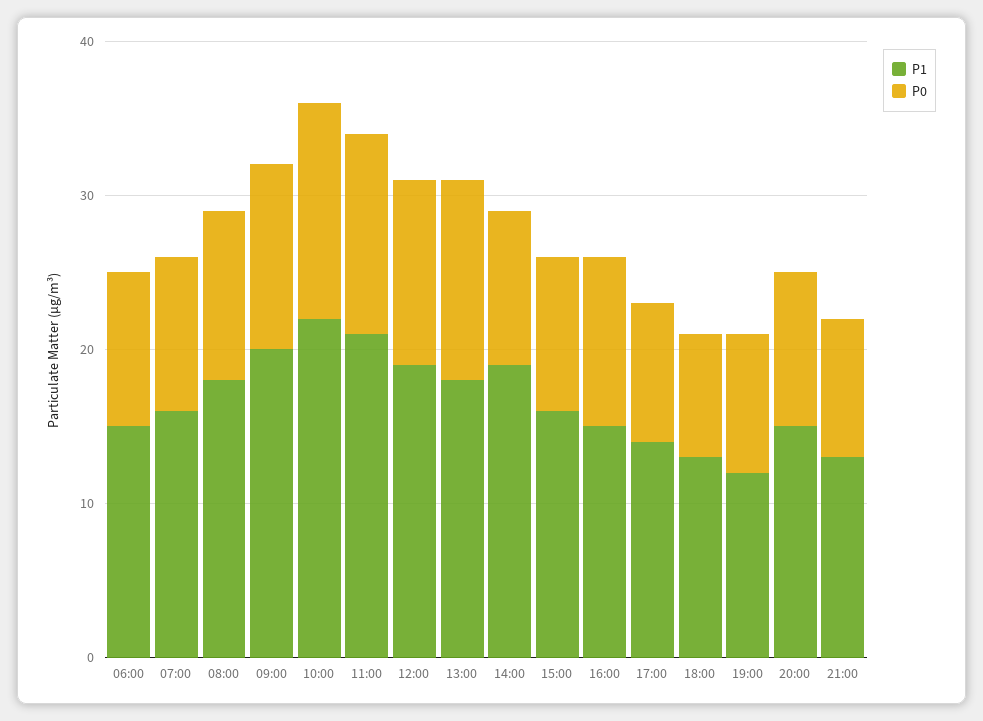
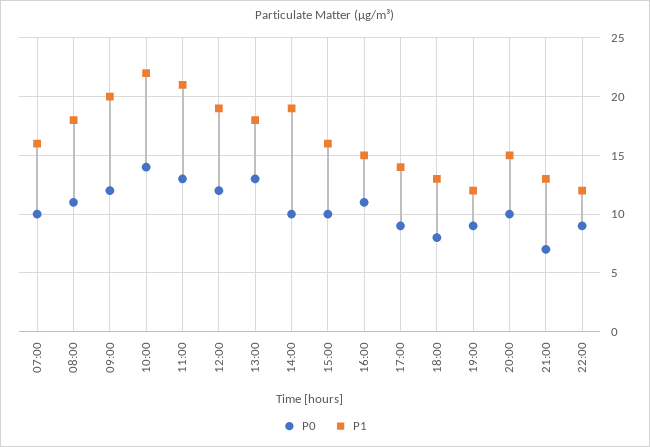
P1, 06:00: 15 -> none
P0, 06:00: 10 -> none
P0, 21:00: 9 -> 7
P0, 22:00: none -> 9
P1, 22:00: none -> 12

